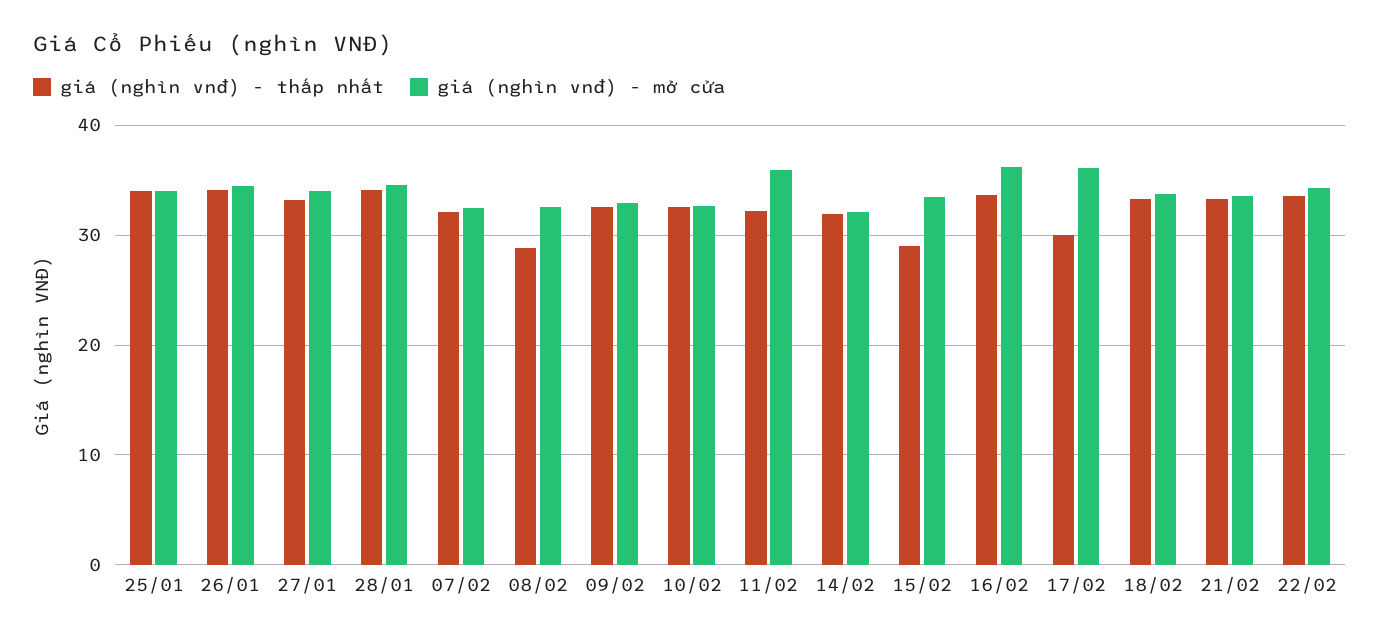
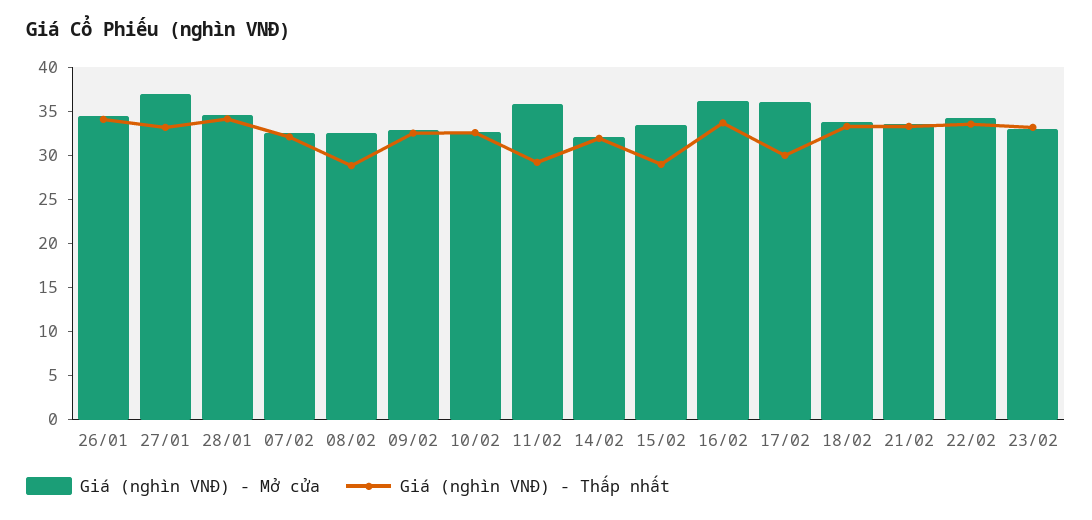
giá (nghìn vnđ) - thấp nhất, 25/01: 34 -> none
giá (nghìn vnđ) - mở cửa, 25/01: 34 -> none
giá (nghìn vnđ) - mở cửa, 27/01: 34 -> 37
giá (nghìn vnđ) - thấp nhất, 11/02: 32 -> 29
giá (nghìn vnđ) - mở cửa, 23/02: none -> 33
giá (nghìn vnđ) - thấp nhất, 23/02: none -> 33

